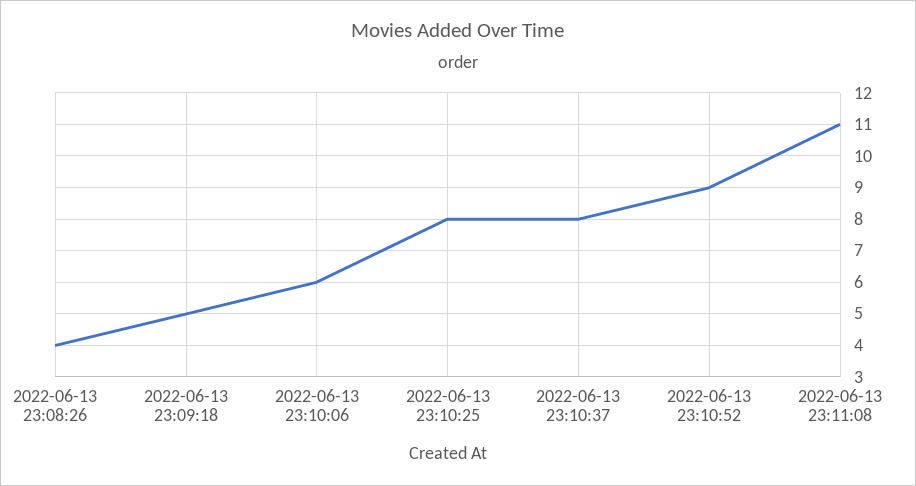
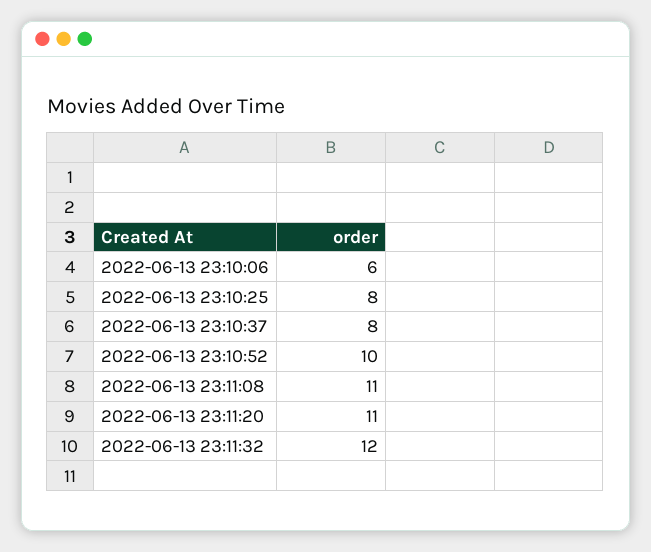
2022-06-13 23:08:26: 4 -> none
2022-06-13 23:09:18: 5 -> none
2022-06-13 23:10:52: 9 -> 10
2022-06-13 23:11:20: none -> 11
2022-06-13 23:11:32: none -> 12

